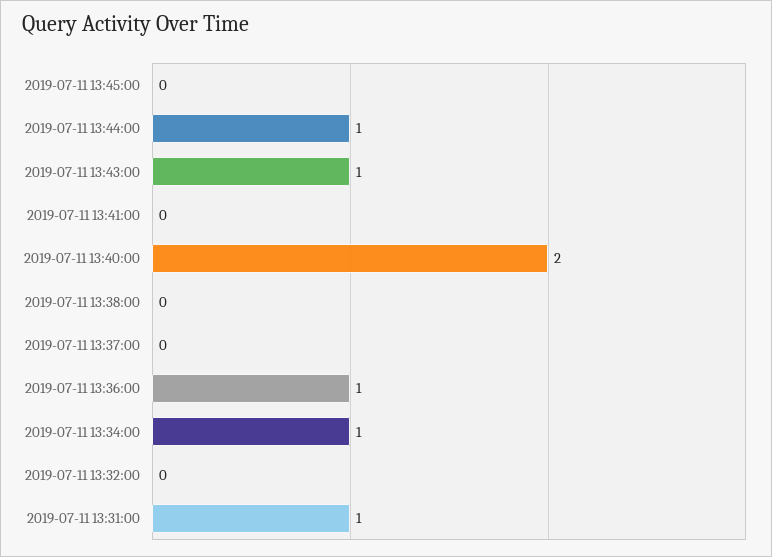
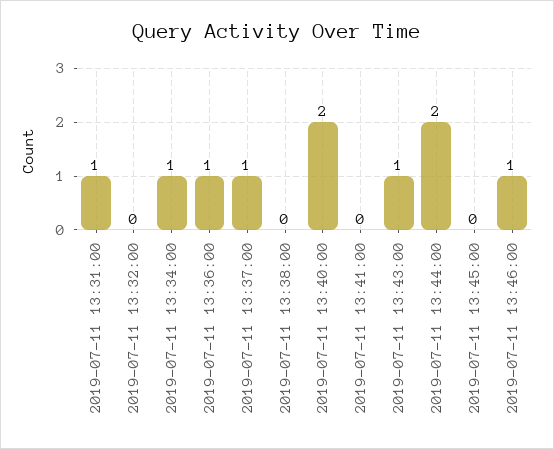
2019-07-11 13:44:00: 1 -> 2
2019-07-11 13:37:00: 0 -> 1
2019-07-11 13:46:00: none -> 1

